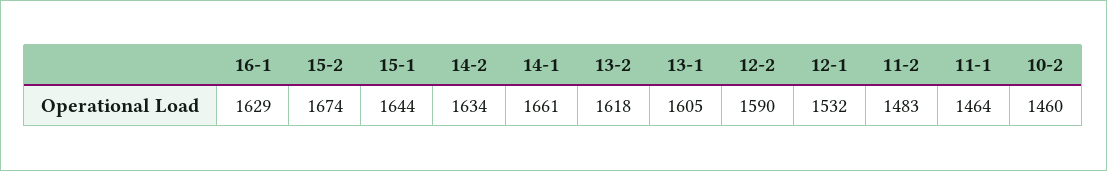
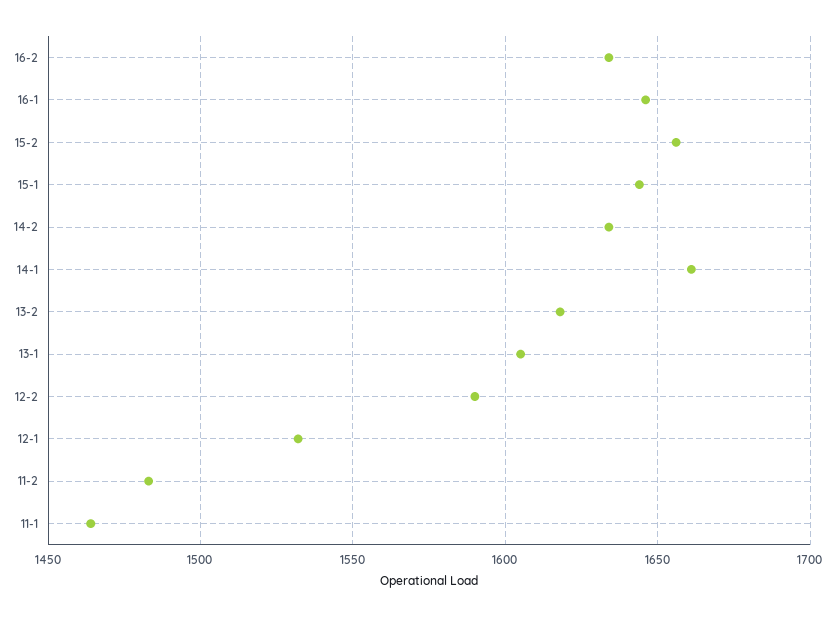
16-1: 1629 -> 1645
15-2: 1674 -> 1655
10-2: 1460 -> none
16-2: none -> 1635

